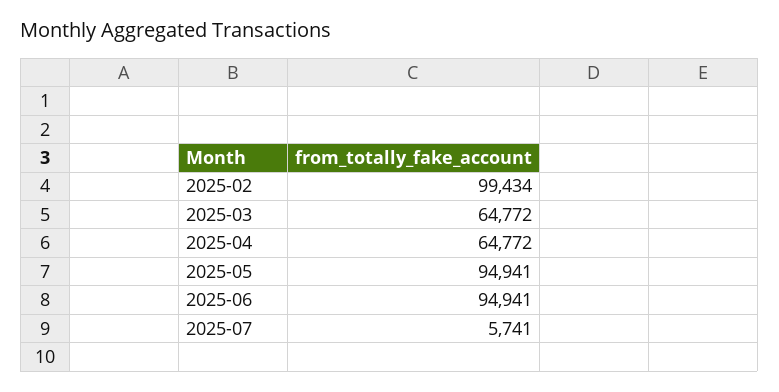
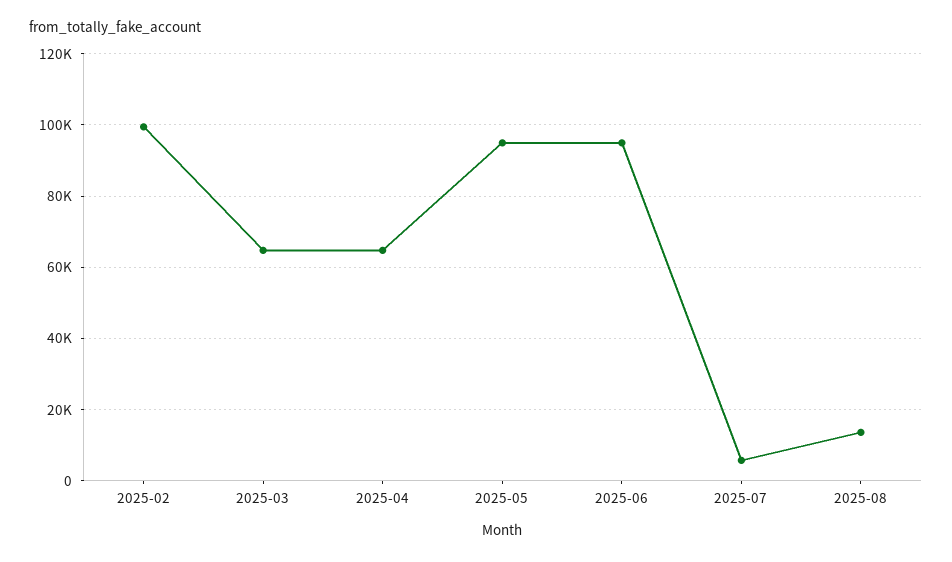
2025-08: none -> 14000

